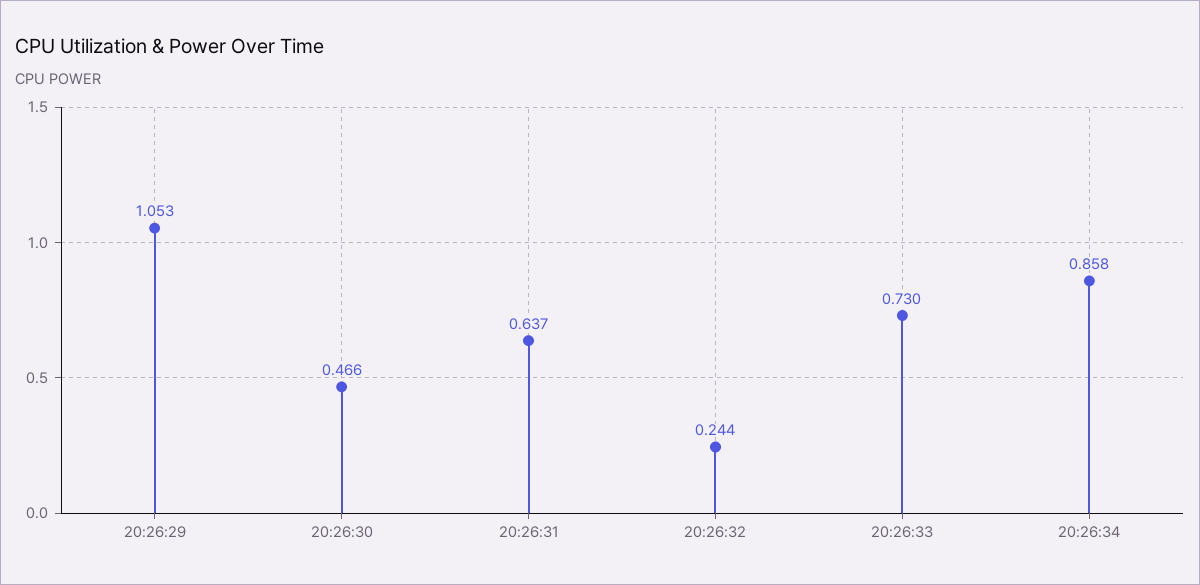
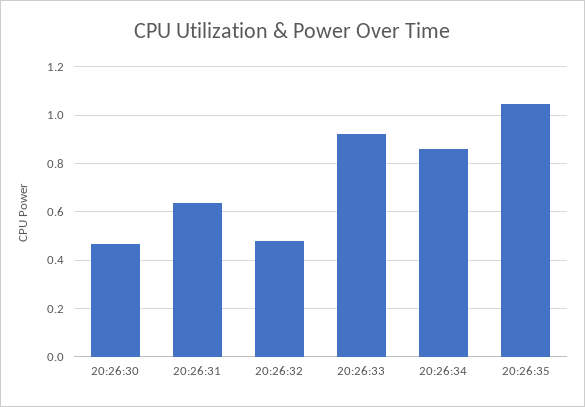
20:26:29: 1.053 -> none
20:26:32: 0.244 -> 0.475
20:26:33: 0.73 -> 0.925
20:26:35: none -> 1.05

